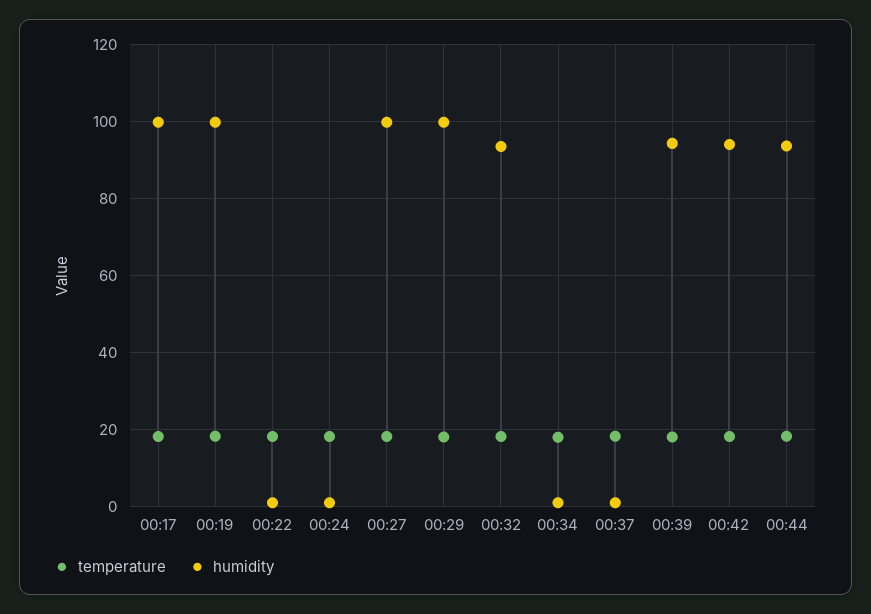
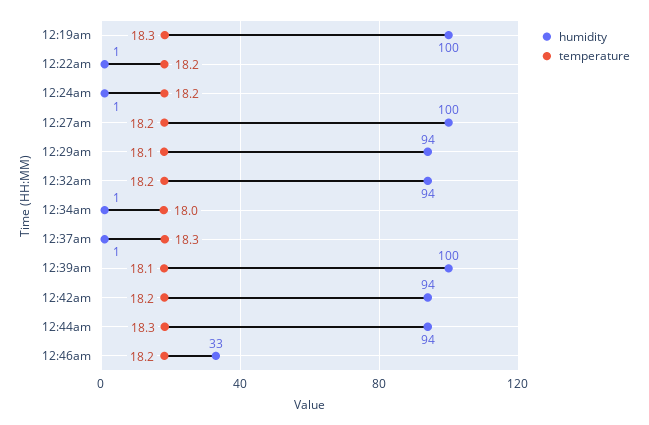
temperature, 00:17: 18 -> none
humidity, 00:17: 100 -> none
humidity, 00:29: 100 -> 94
humidity, 00:39: 94 -> 100
humidity, 12:46am: none -> 33
temperature, 12:46am: none -> 18.2

